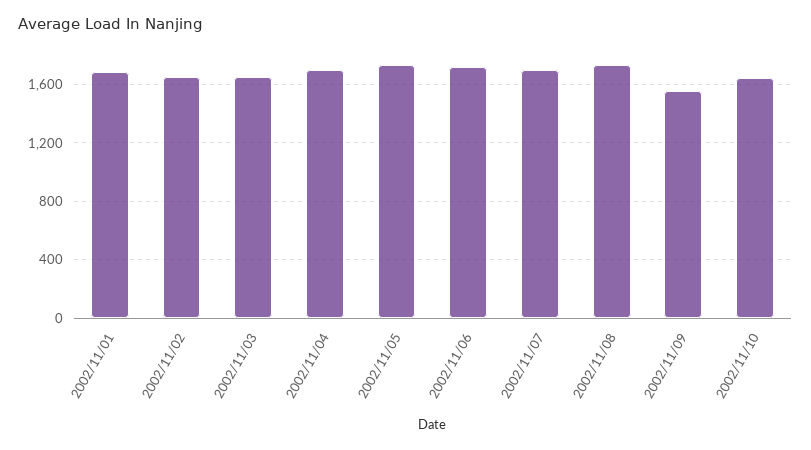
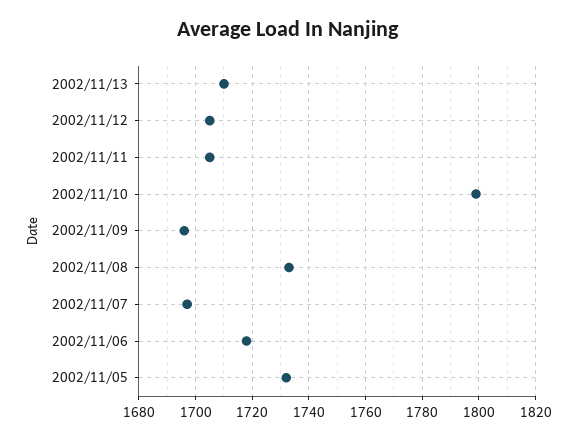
2002/11/01: 1700 -> none
2002/11/02: 1650 -> none
2002/11/03: 1650 -> none
2002/11/04: 1700 -> none
2002/11/09: 1550 -> 1695
2002/11/10: 1650 -> 1800
2002/11/13: none -> 1710
2002/11/12: none -> 1705
2002/11/11: none -> 1705

